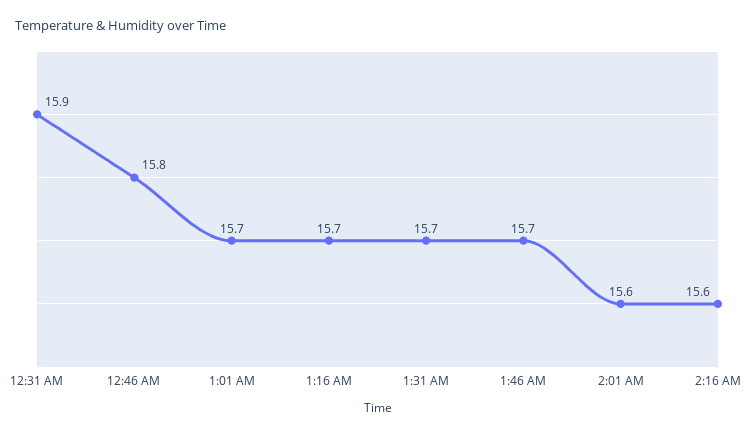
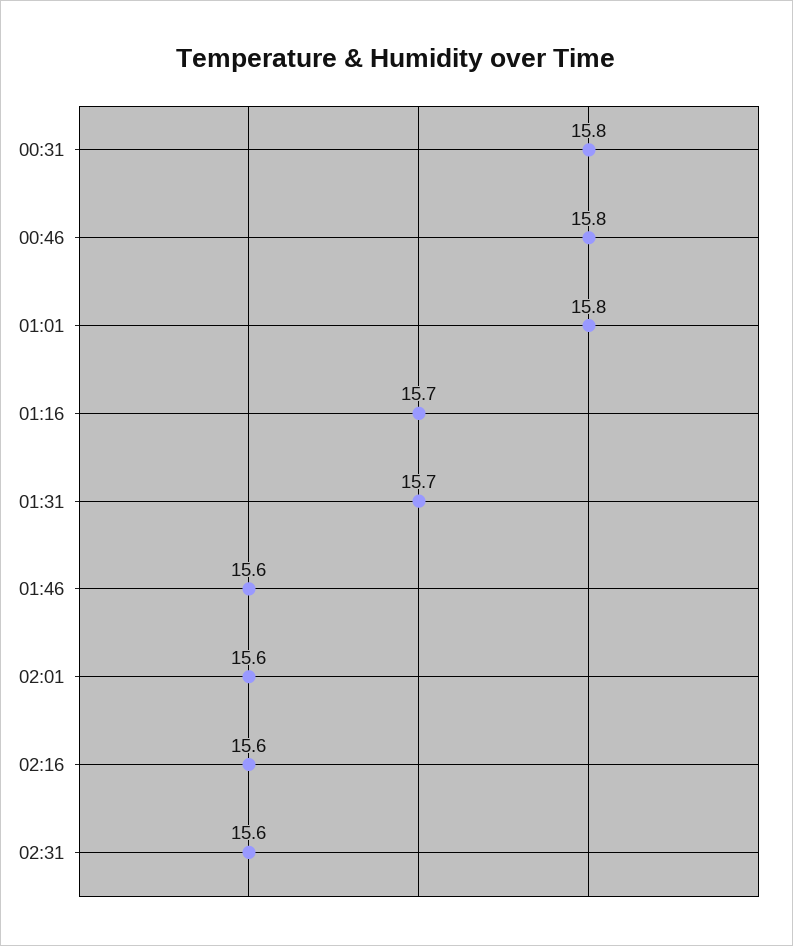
12:31 AM: 15.9 -> 15.8
1:01 AM: 15.7 -> 15.8
1:46 AM: 15.7 -> 15.6
02:31: none -> 15.6

